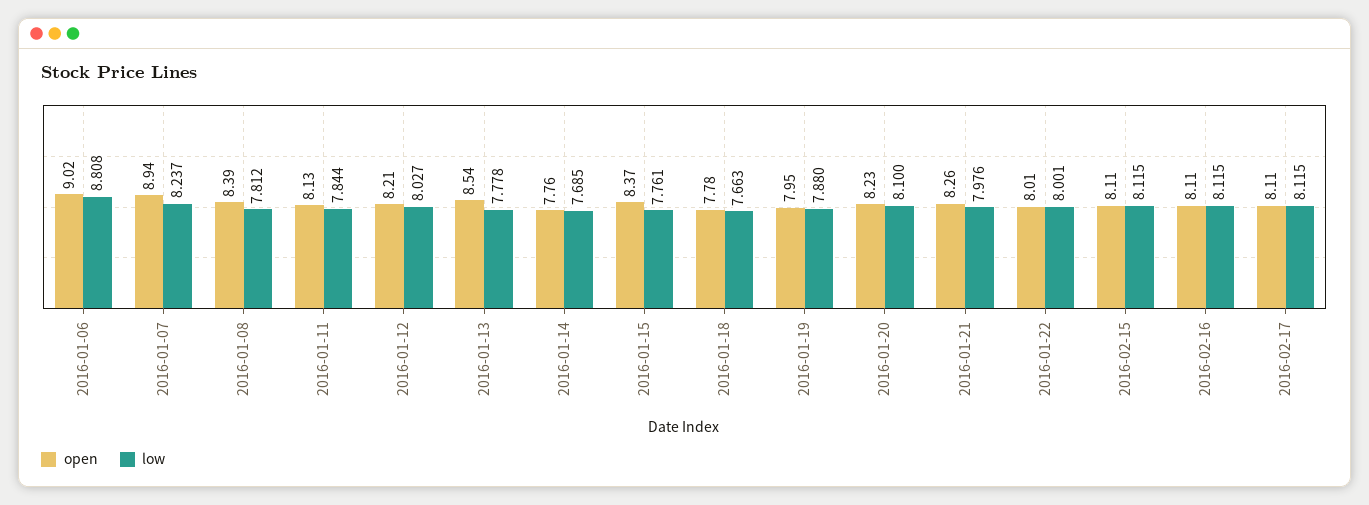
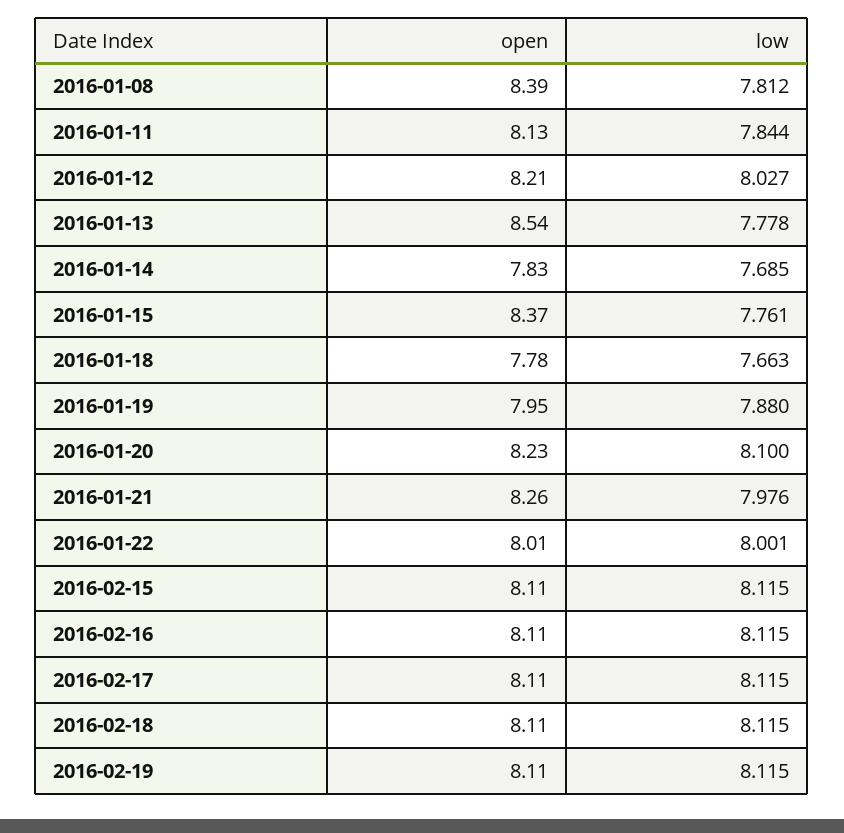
open, 2016-01-06: 9.02 -> none
low, 2016-01-06: 8.808 -> none
open, 2016-01-07: 8.94 -> none
low, 2016-01-07: 8.237 -> none
open, 2016-01-14: 7.76 -> 7.83
open, 2016-02-18: none -> 8.11
low, 2016-02-18: none -> 8.115
open, 2016-02-19: none -> 8.11
low, 2016-02-19: none -> 8.115

